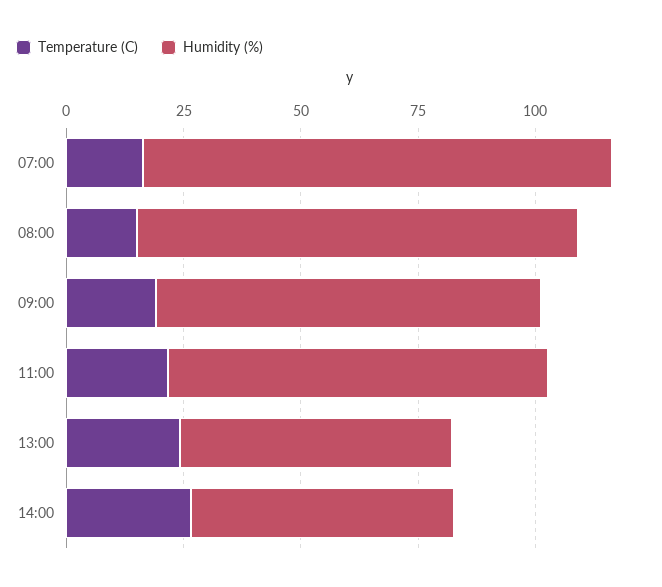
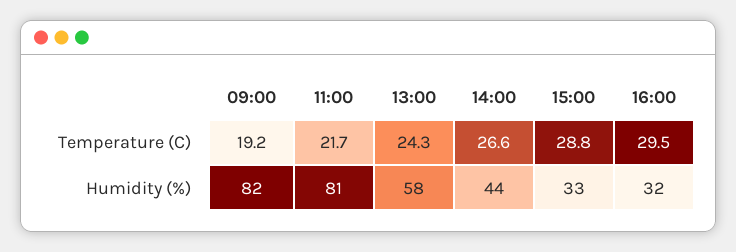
Temperature (C), 07:00: 15 -> none
Humidity (%), 07:00: 100 -> none
Temperature (C), 08:00: 15 -> none
Humidity (%), 08:00: 95 -> none
Humidity (%), 14:00: 55 -> 44
Temperature (C), 15:00: none -> 28.8
Temperature (C), 16:00: none -> 29.5
Humidity (%), 15:00: none -> 33
Humidity (%), 16:00: none -> 32

